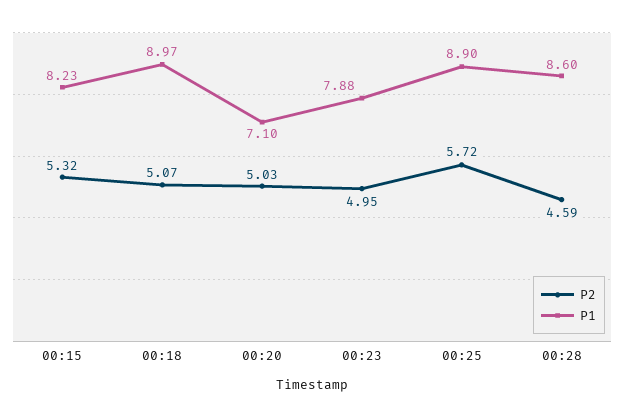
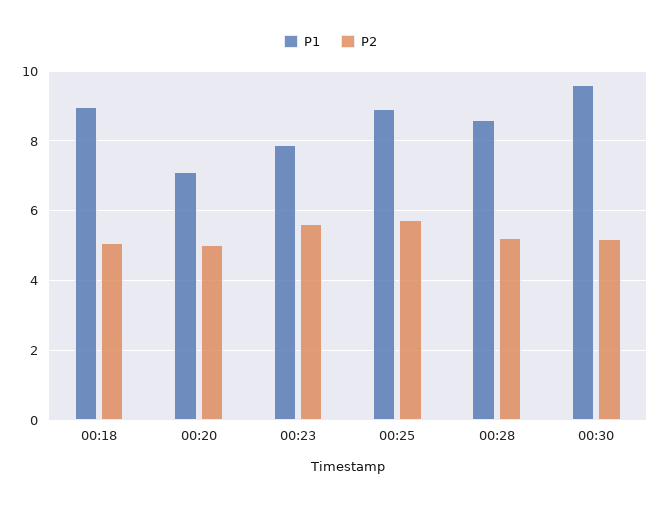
P2, 00:15: 5.32 -> none
P1, 00:15: 8.23 -> none
P2, 00:23: 4.95 -> 5.6
P2, 00:28: 4.59 -> 5.2
P1, 00:30: none -> 9.6
P2, 00:30: none -> 5.2

